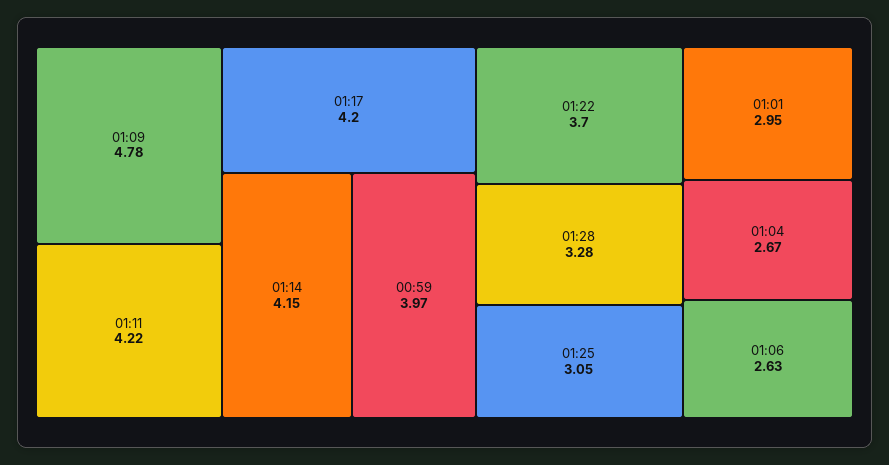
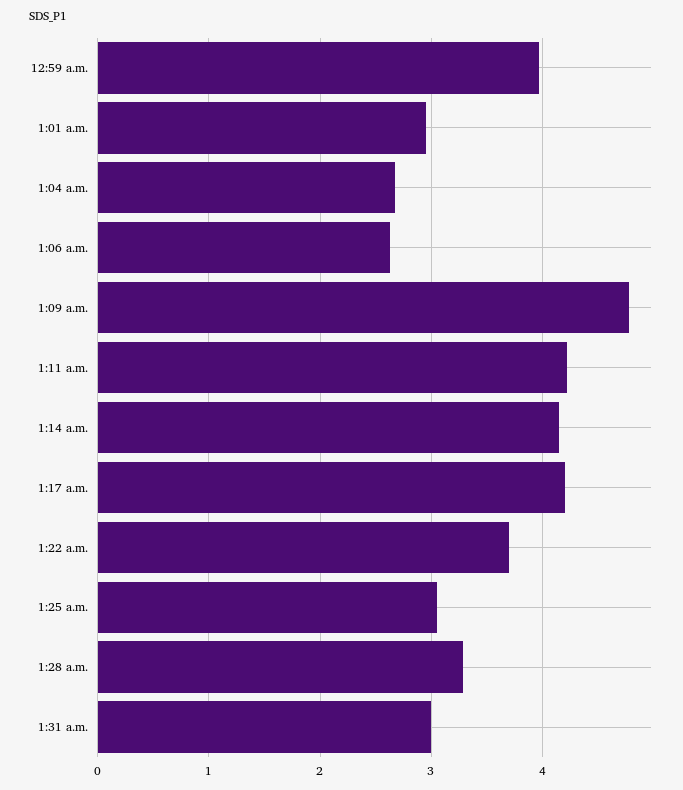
1:31 a.m.: none -> 3

